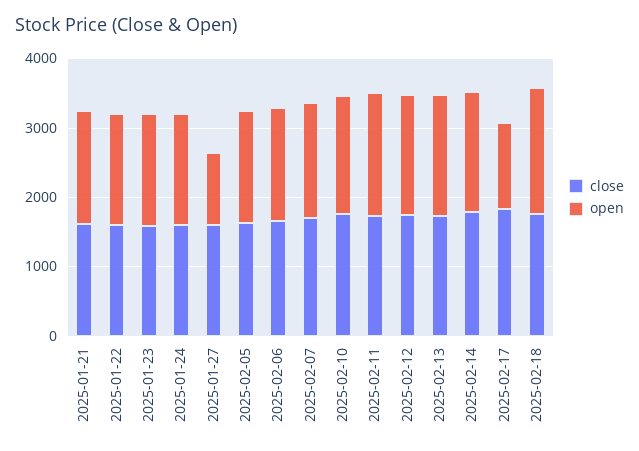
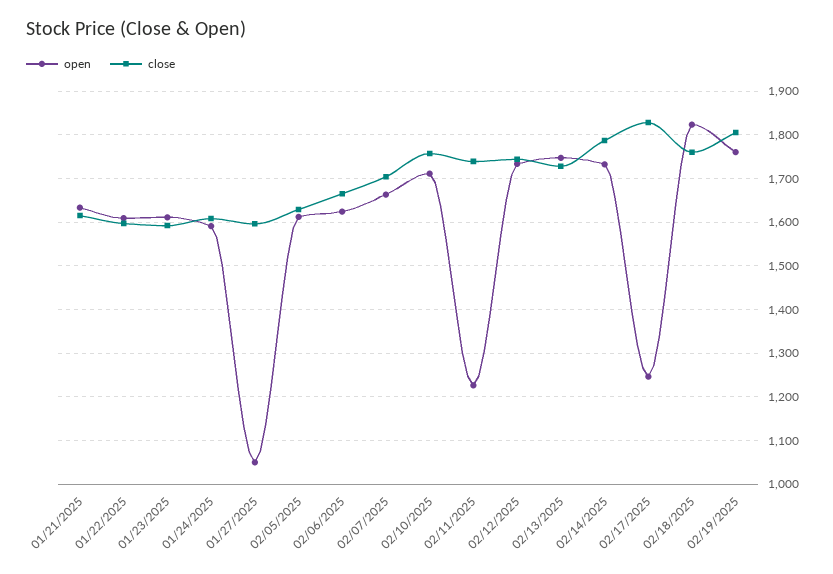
open, 2025-02-11: 1800 -> 1220
open, 02/19/2025: none -> 1760
close, 02/19/2025: none -> 1800

